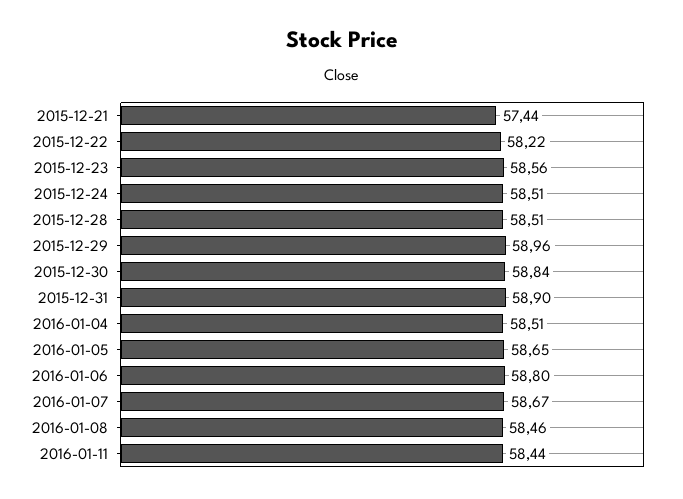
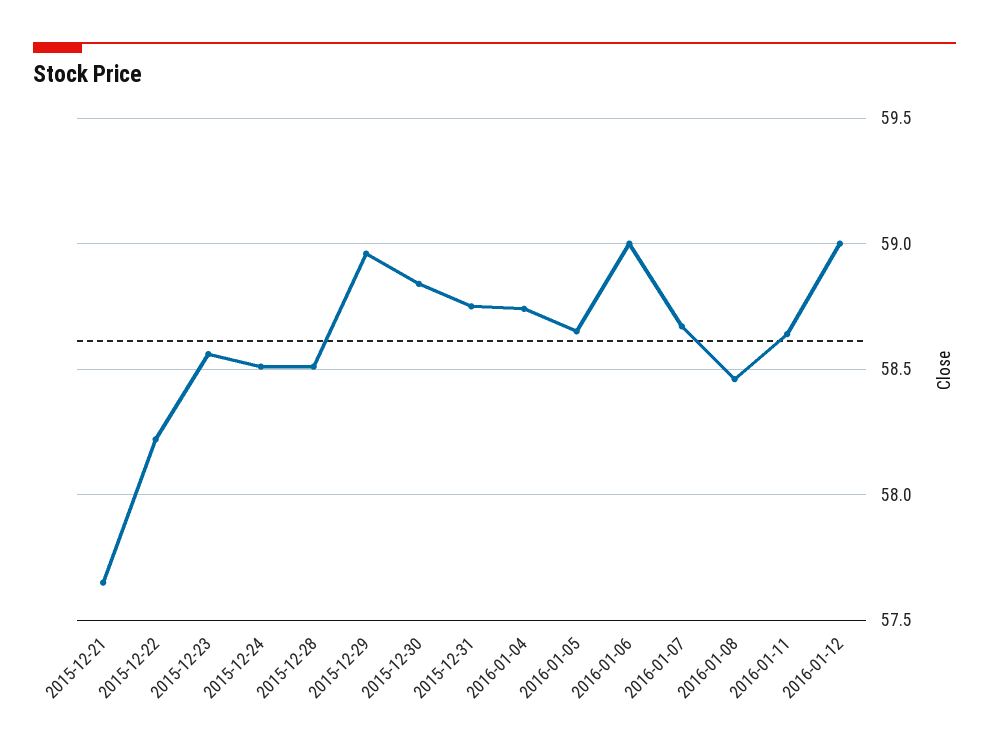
2015-12-21: 57.44 -> 57.65
2015-12-31: 58.9 -> 58.75
2016-01-04: 58.51 -> 58.75
2016-01-06: 58.8 -> 59
2016-01-11: 58.44 -> 58.65
2016-01-12: none -> 59

